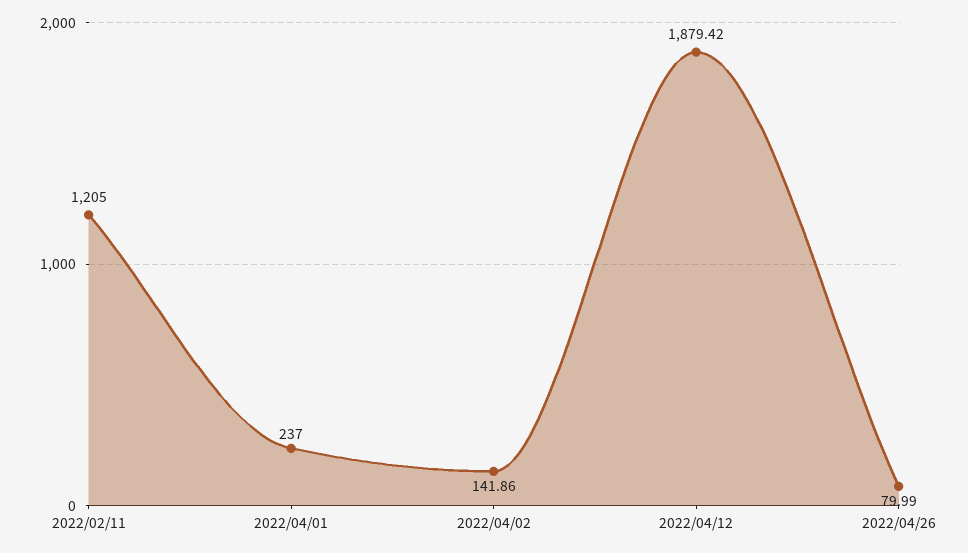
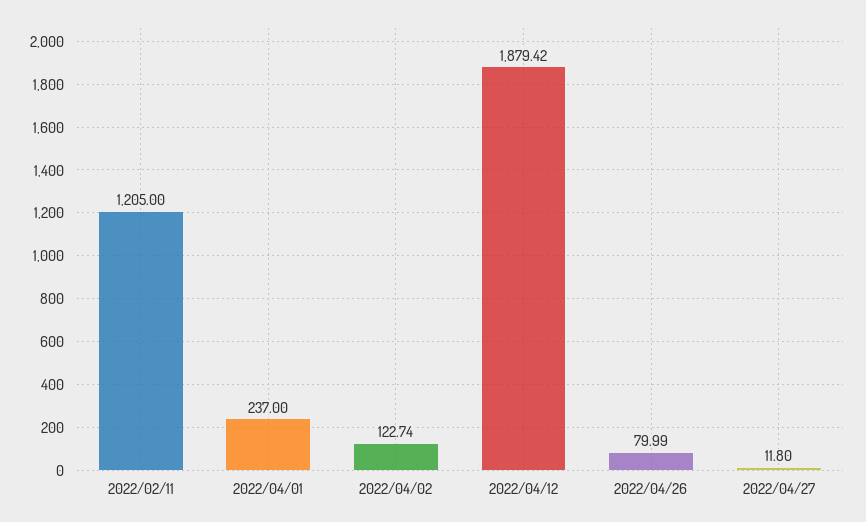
2022/04/02: 141.86 -> 122.74
2022/04/27: none -> 11.8

